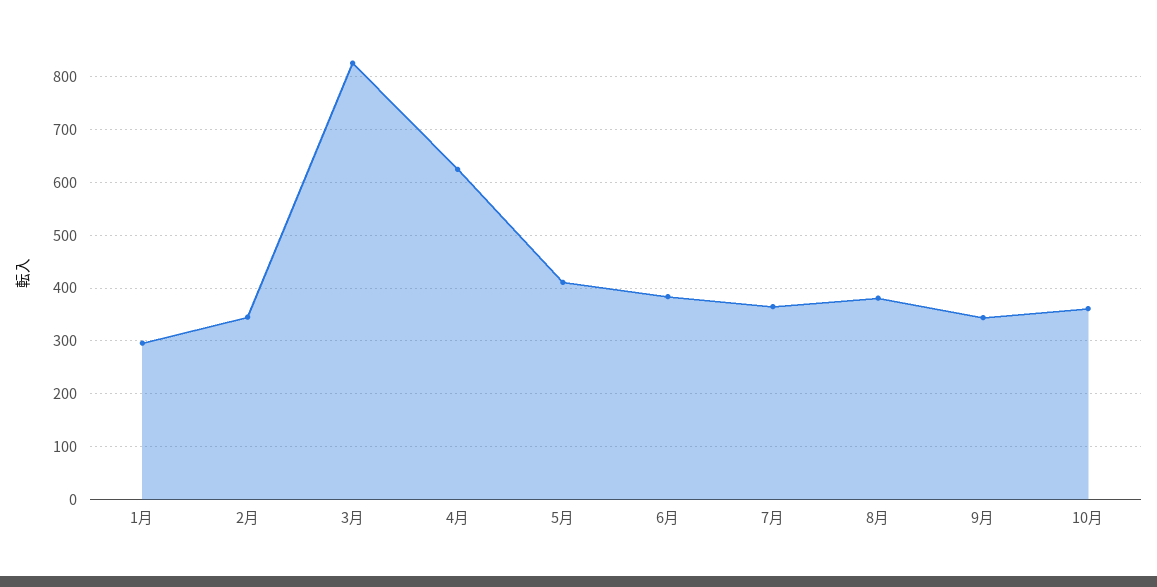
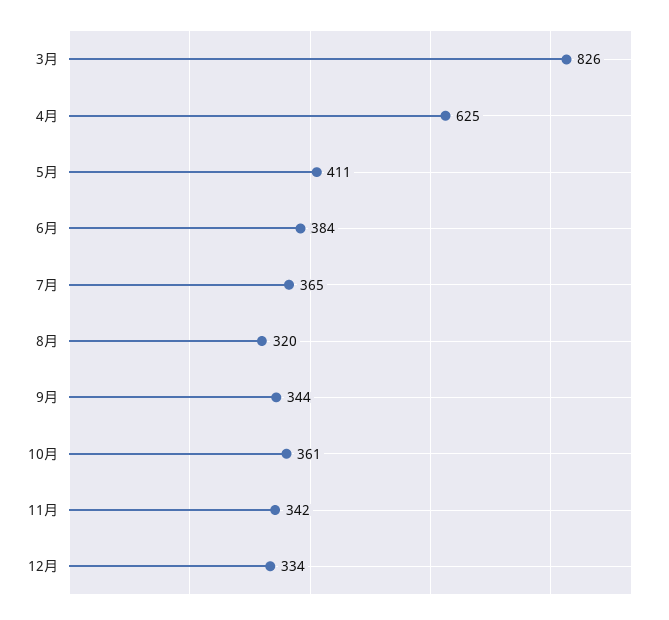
1月: 300 -> none
2月: 340 -> none
8月: 380 -> 320
11月: none -> 342
12月: none -> 334

